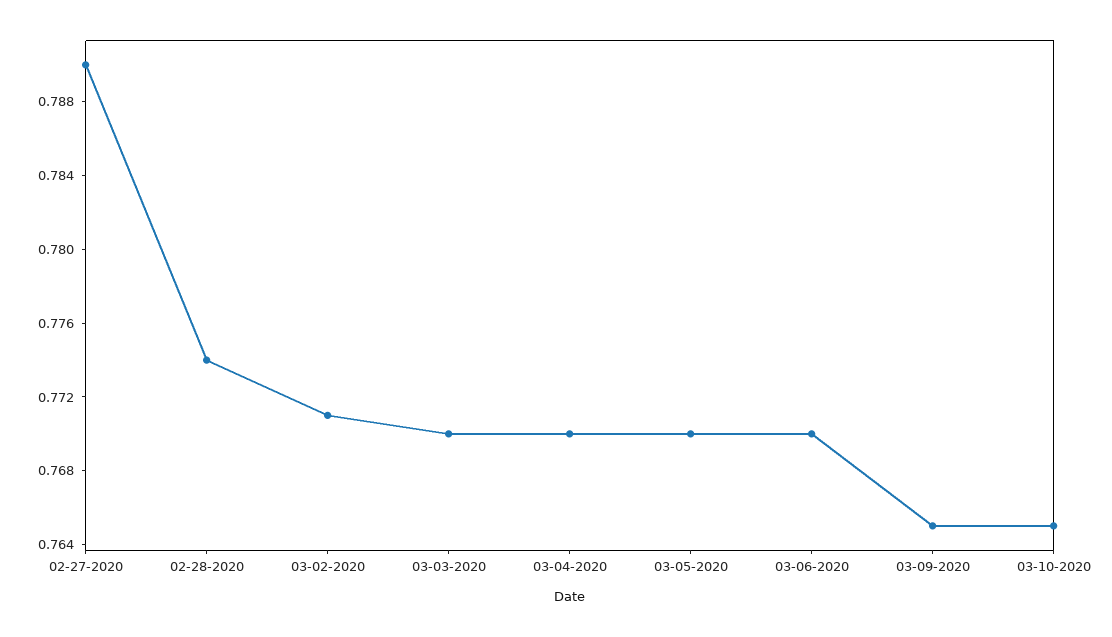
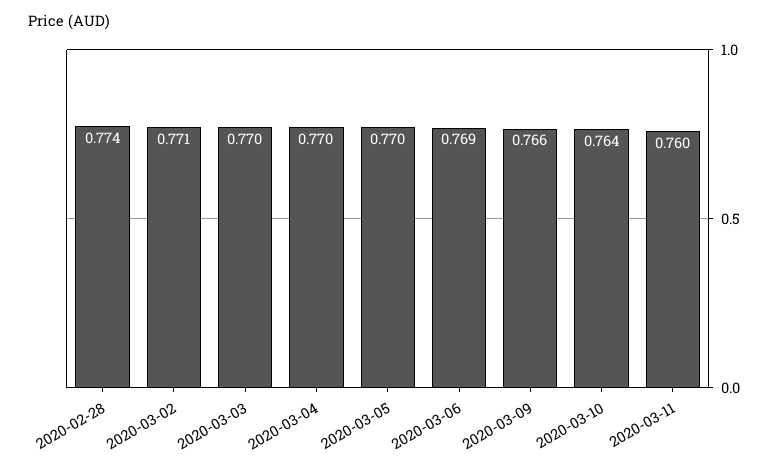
02-27-2020: 0.79 -> none
03-06-2020: 0.77 -> 0.769
03-09-2020: 0.765 -> 0.766
03-10-2020: 0.765 -> 0.764
2020-03-11: none -> 0.76

